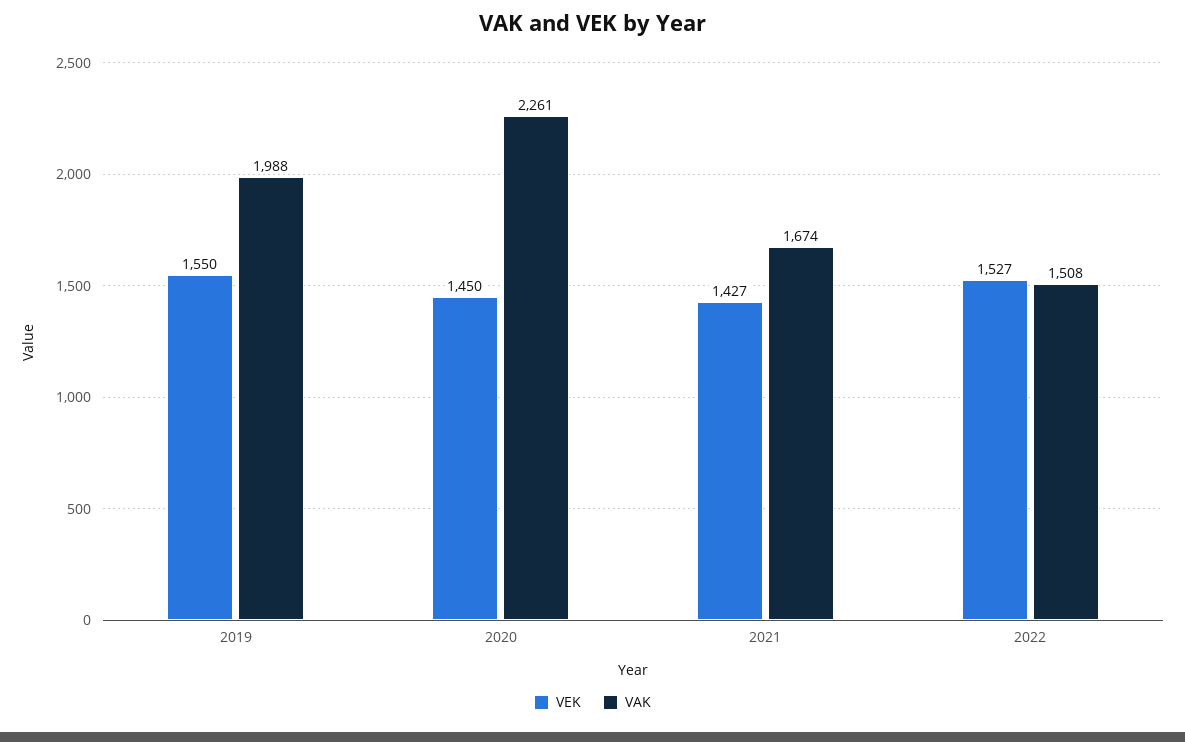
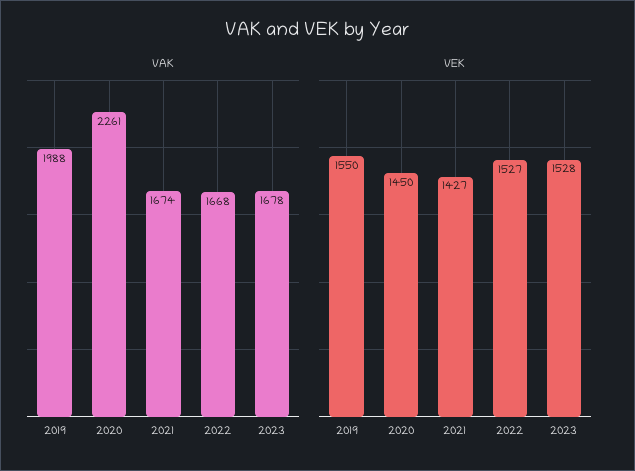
VAK, 2022: 1508 -> 1668
VAK, 2023: none -> 1678
VEK, 2023: none -> 1528

